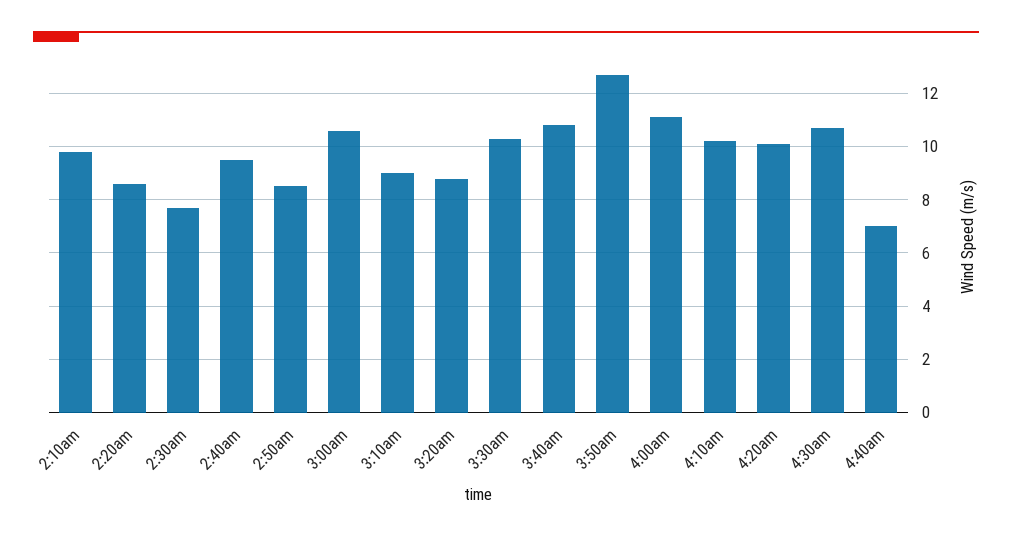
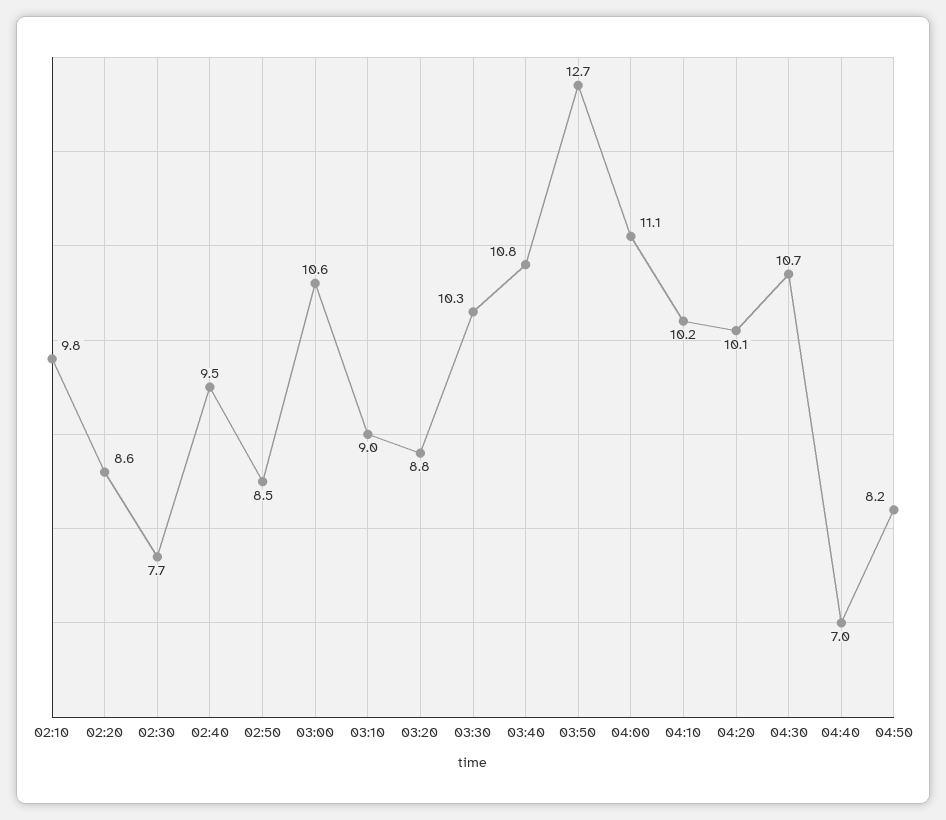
04:50: none -> 8.2

